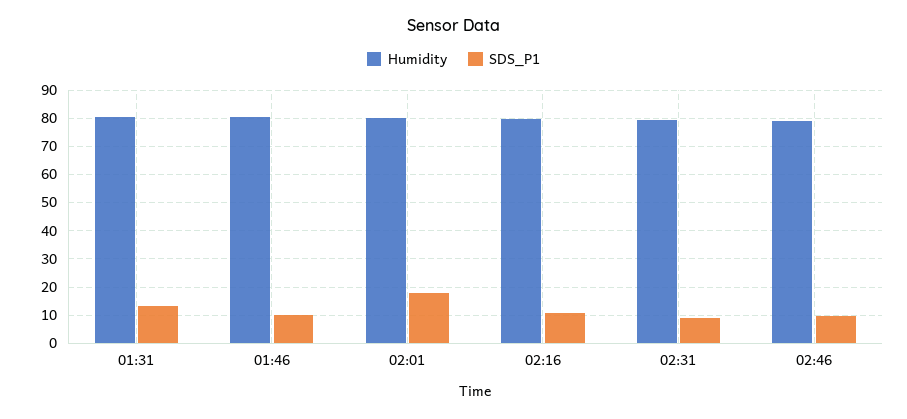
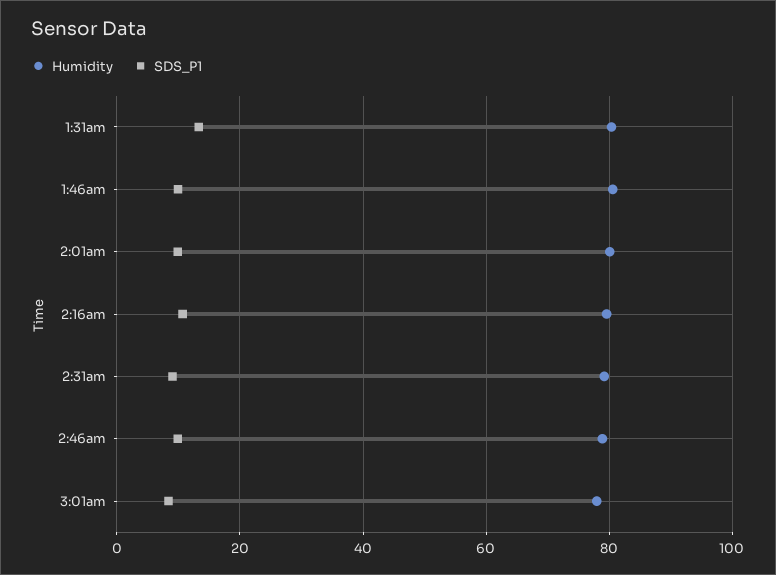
SDS_P1, 02:01: 17.5 -> 10
Humidity, 3:01am: none -> 78
SDS_P1, 3:01am: none -> 8

